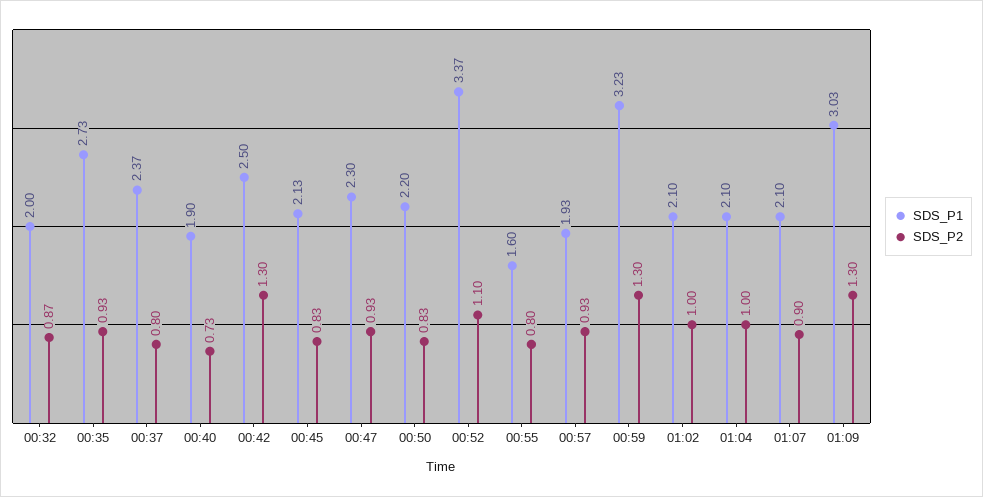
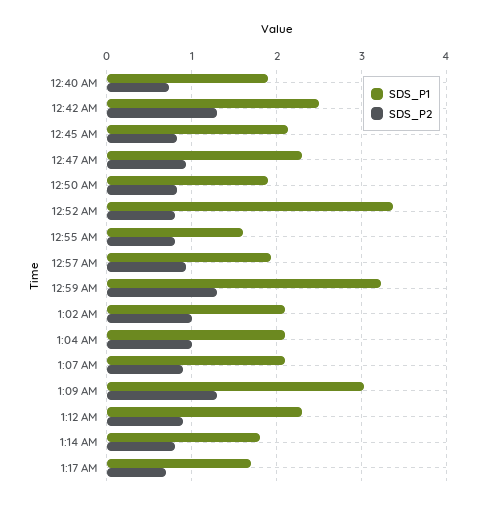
SDS_P1, 00:32: 2 -> none
SDS_P2, 00:32: 0.87 -> none
SDS_P1, 00:35: 2.73 -> none
SDS_P2, 00:35: 0.93 -> none
SDS_P1, 00:37: 2.37 -> none
SDS_P2, 00:37: 0.8 -> none
SDS_P1, 00:50: 2.2 -> 1.9
SDS_P2, 00:52: 1.1 -> 0.8
SDS_P1, 1:12 AM: none -> 2.3
SDS_P2, 1:12 AM: none -> 0.9
SDS_P1, 1:14 AM: none -> 1.8
SDS_P2, 1:14 AM: none -> 0.8
SDS_P1, 1:17 AM: none -> 1.7
SDS_P2, 1:17 AM: none -> 0.7

